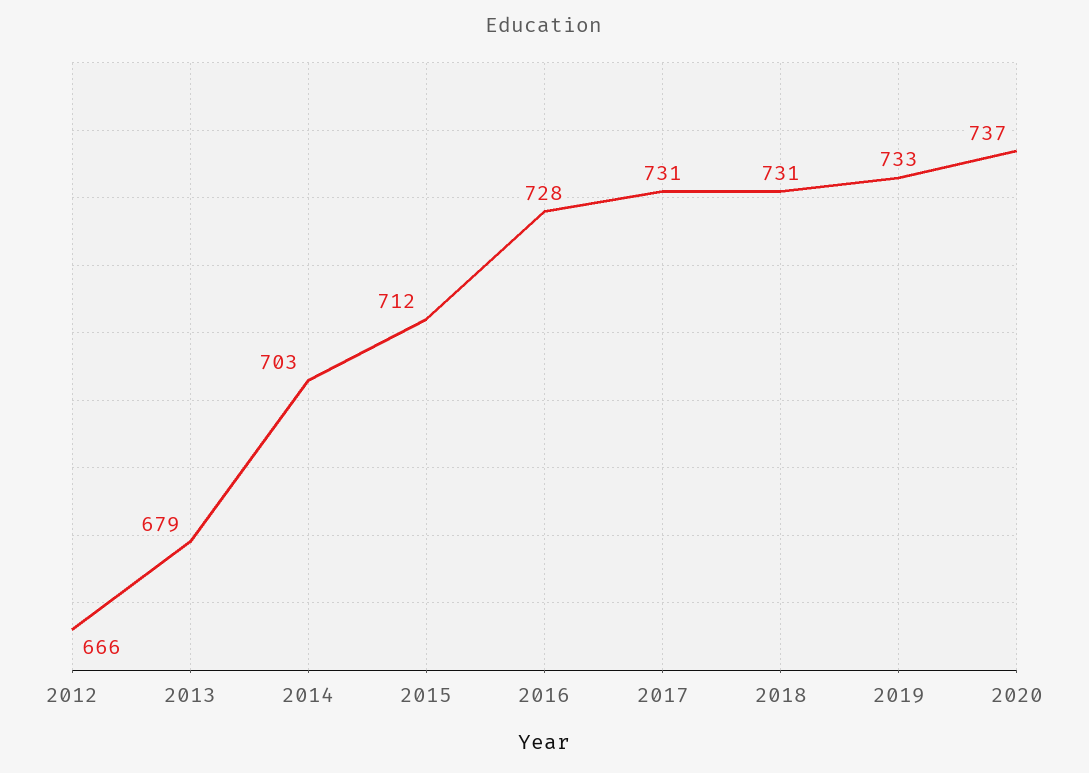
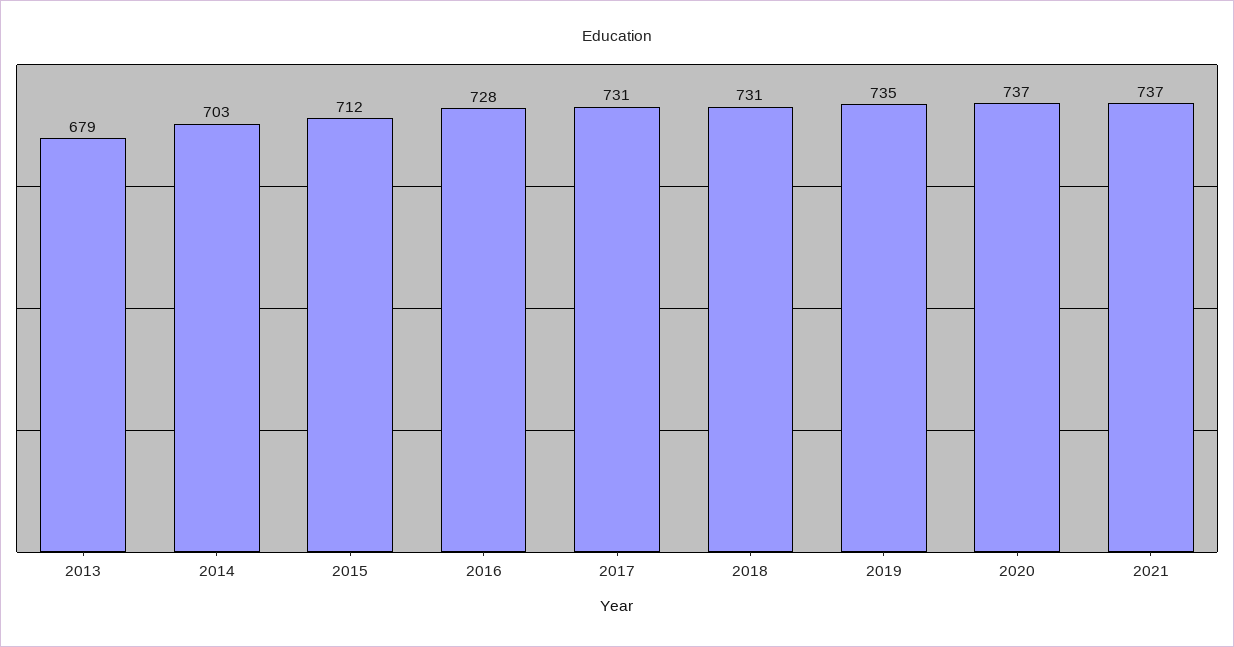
2012: 666 -> none
2019: 733 -> 735
2021: none -> 737

